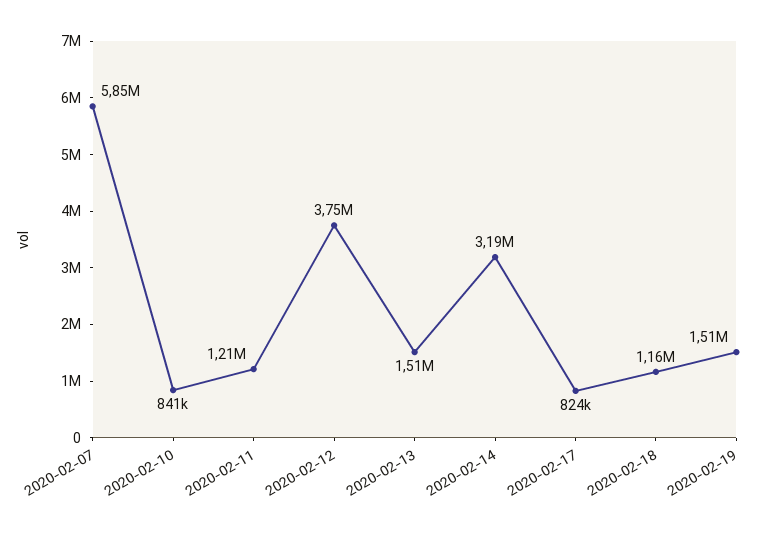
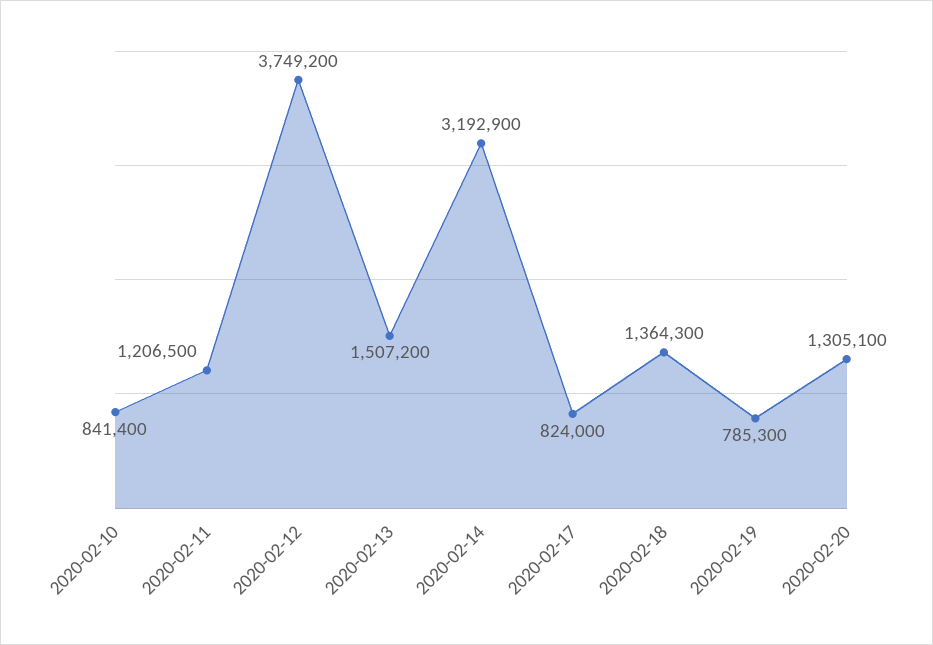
2020-02-07: 5850000 -> none
2020-02-18: 1160000 -> 1364300
2020-02-19: 1510000 -> 785300
2020-02-20: none -> 1305100

